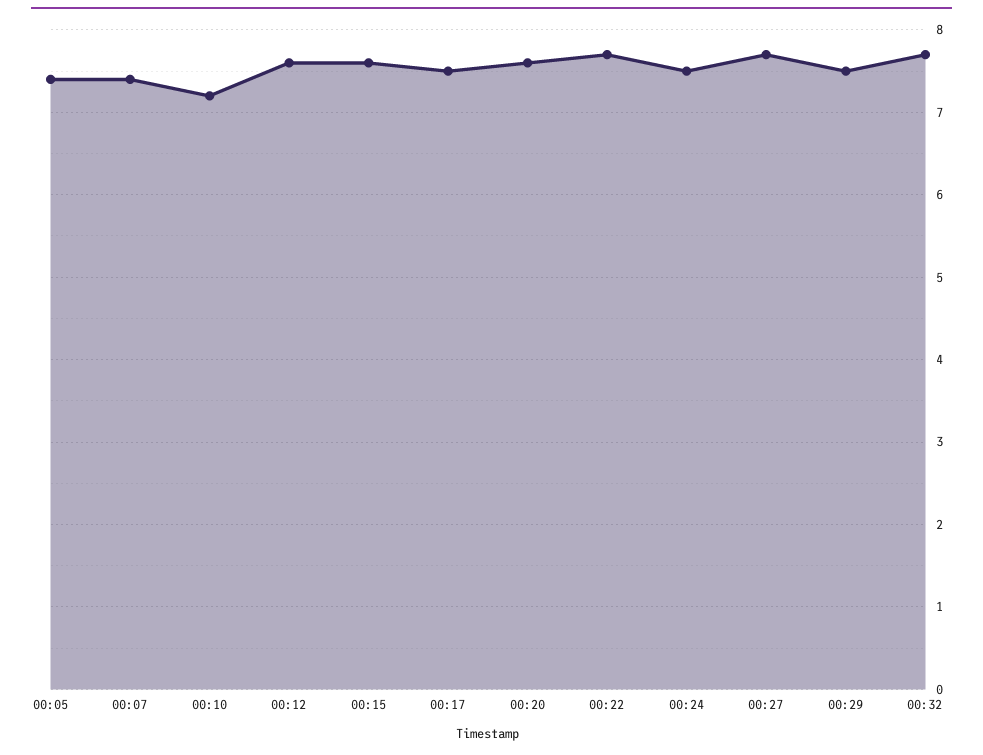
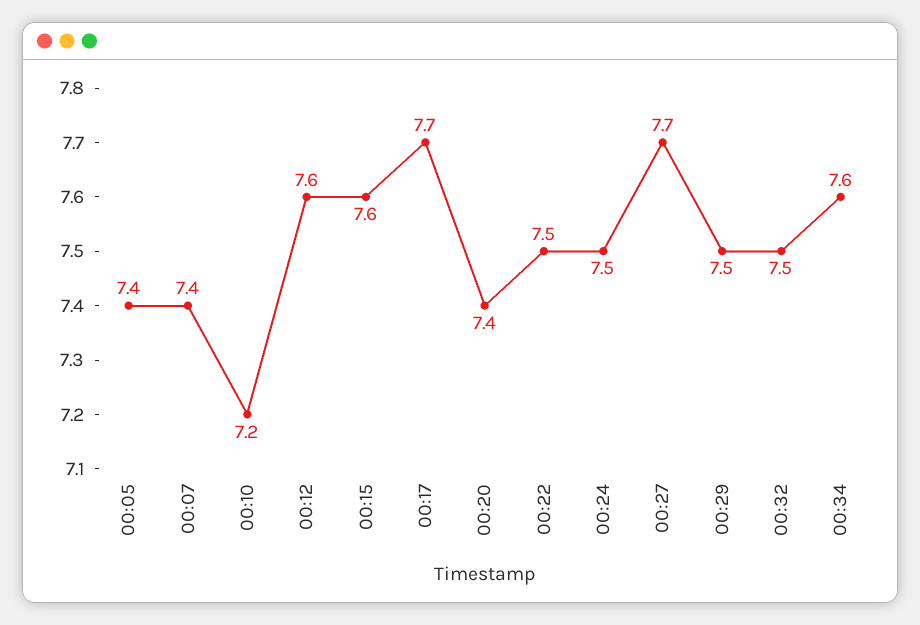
00:17: 7.5 -> 7.7
00:20: 7.6 -> 7.4
00:22: 7.7 -> 7.5
00:32: 7.7 -> 7.5
00:34: none -> 7.6

